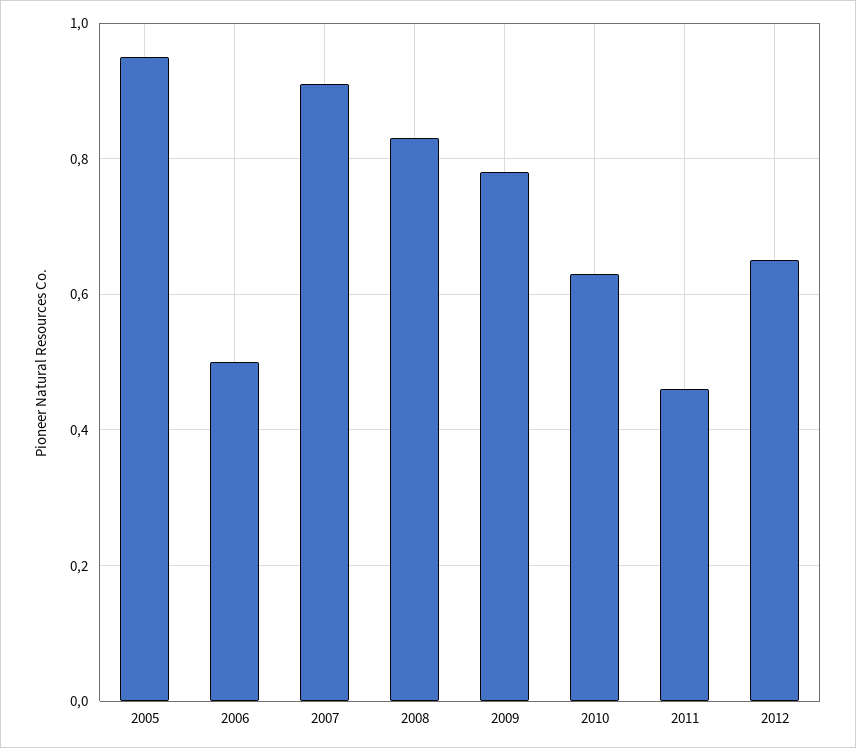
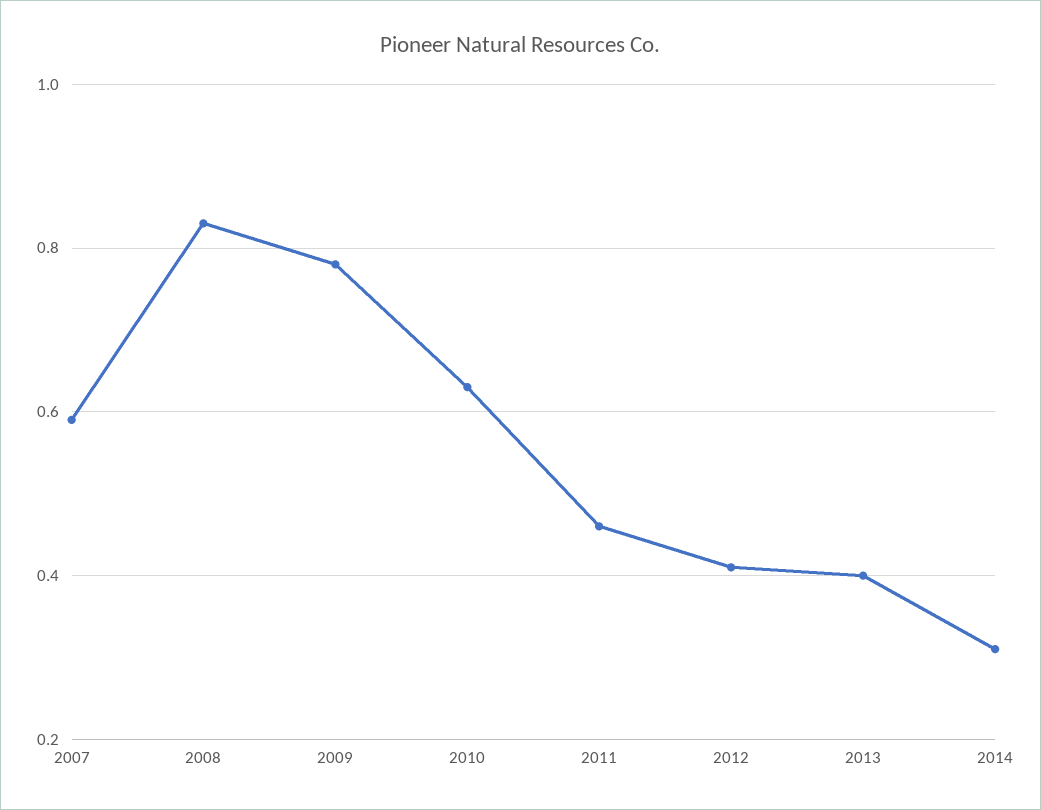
2005: 0.95 -> none
2006: 0.5 -> none
2007: 0.9 -> 0.6
2012: 0.65 -> 0.4
2013: none -> 0.4
2014: none -> 0.3

